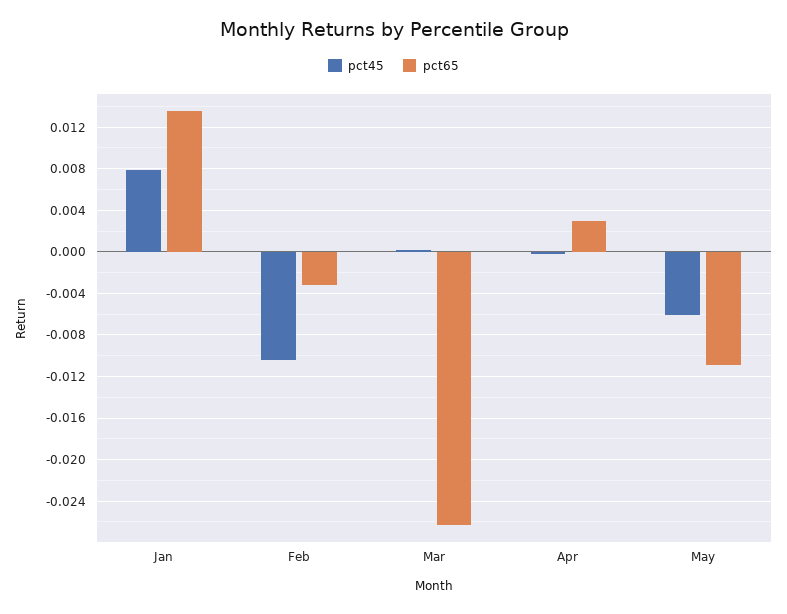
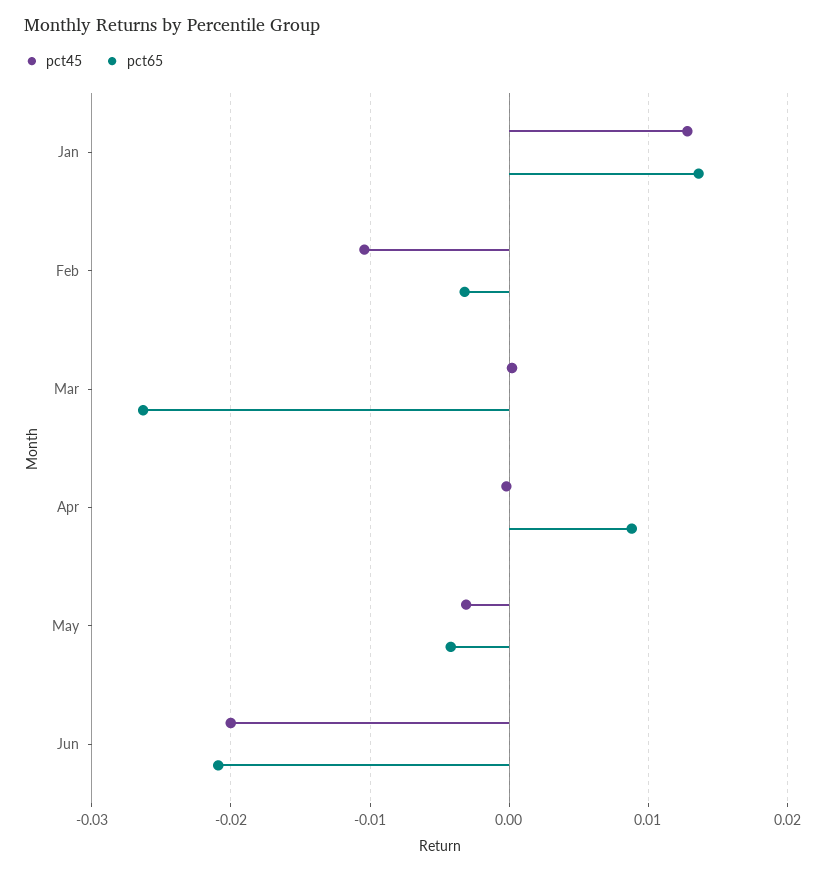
pct45, Jan: 0.008 -> 0.013
pct65, Apr: 0.003 -> 0.009
pct45, May: -0.006 -> -0.003
pct65, May: -0.011 -> -0.004
pct45, Jun: none -> -0.02
pct65, Jun: none -> -0.021

